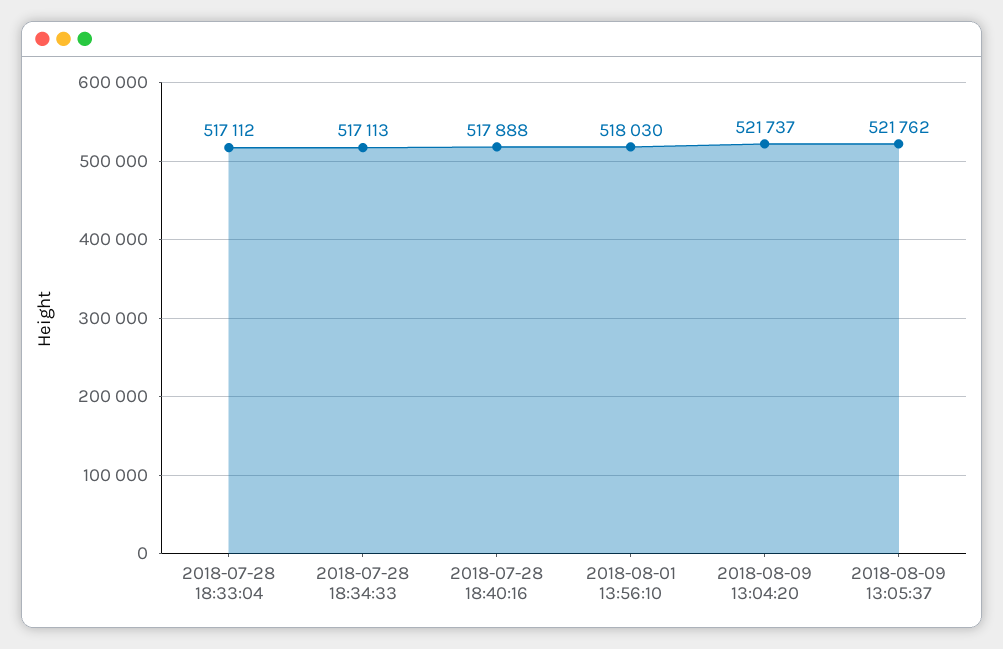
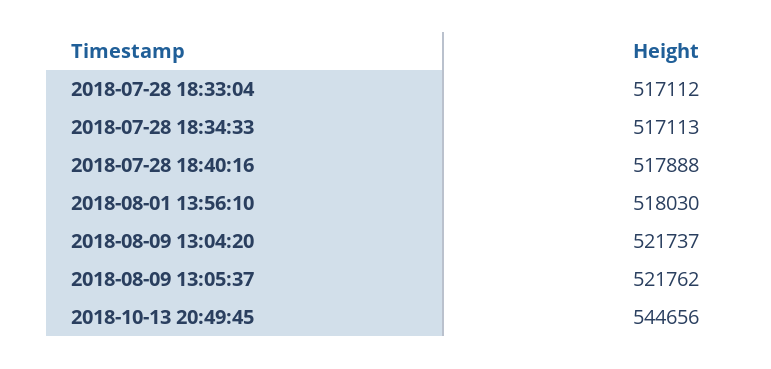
2018-10-13 20:49:45: none -> 544656

